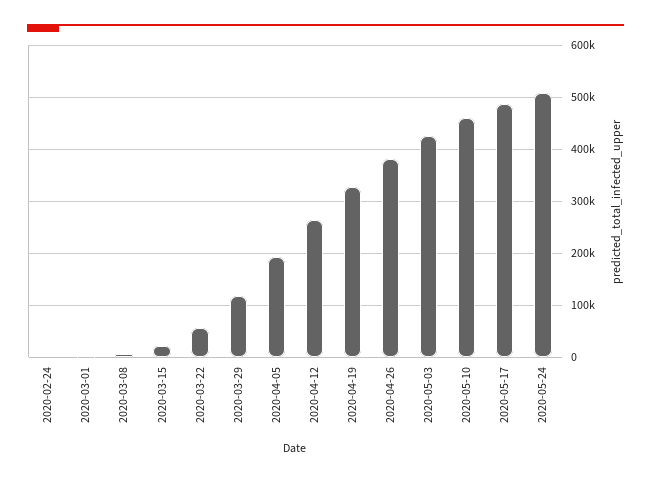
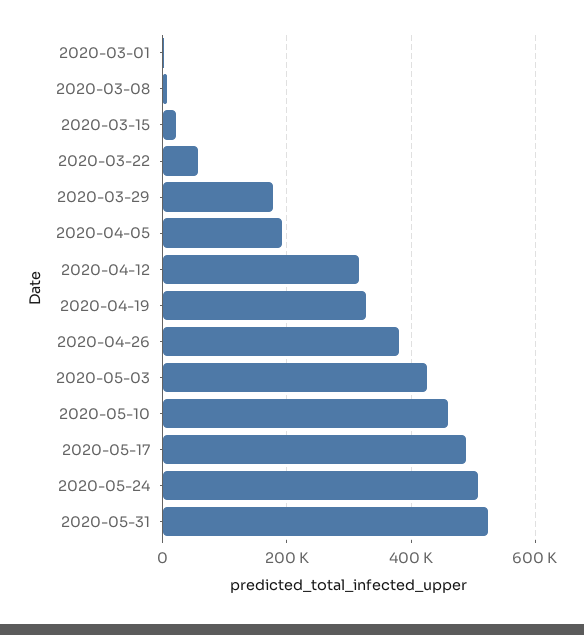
2020-02-24: 0 -> none
2020-03-29: 120000 -> 180000
2020-04-12: 260000 -> 320000
2020-05-31: none -> 520000

